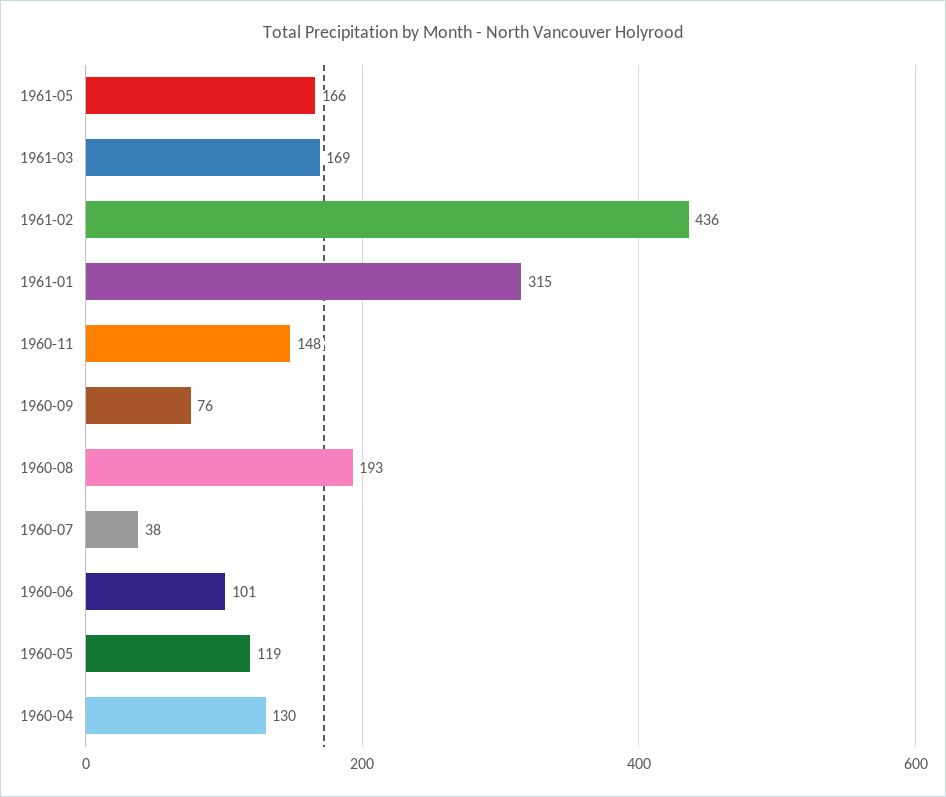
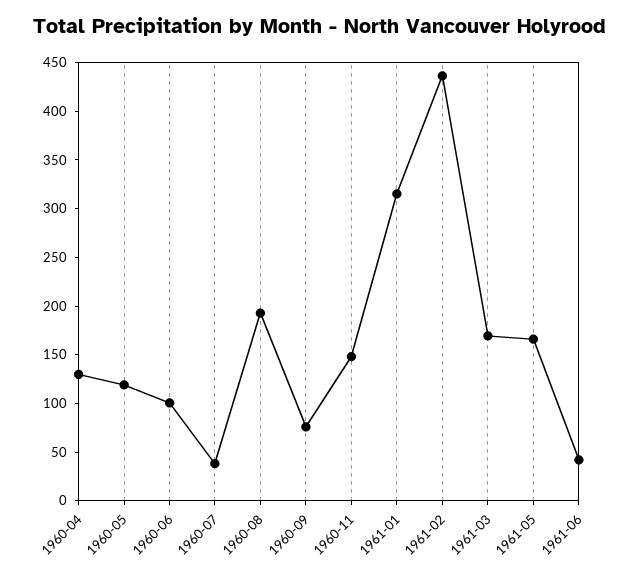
1961-06: none -> 40

